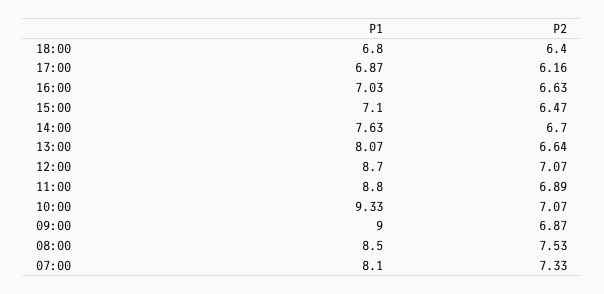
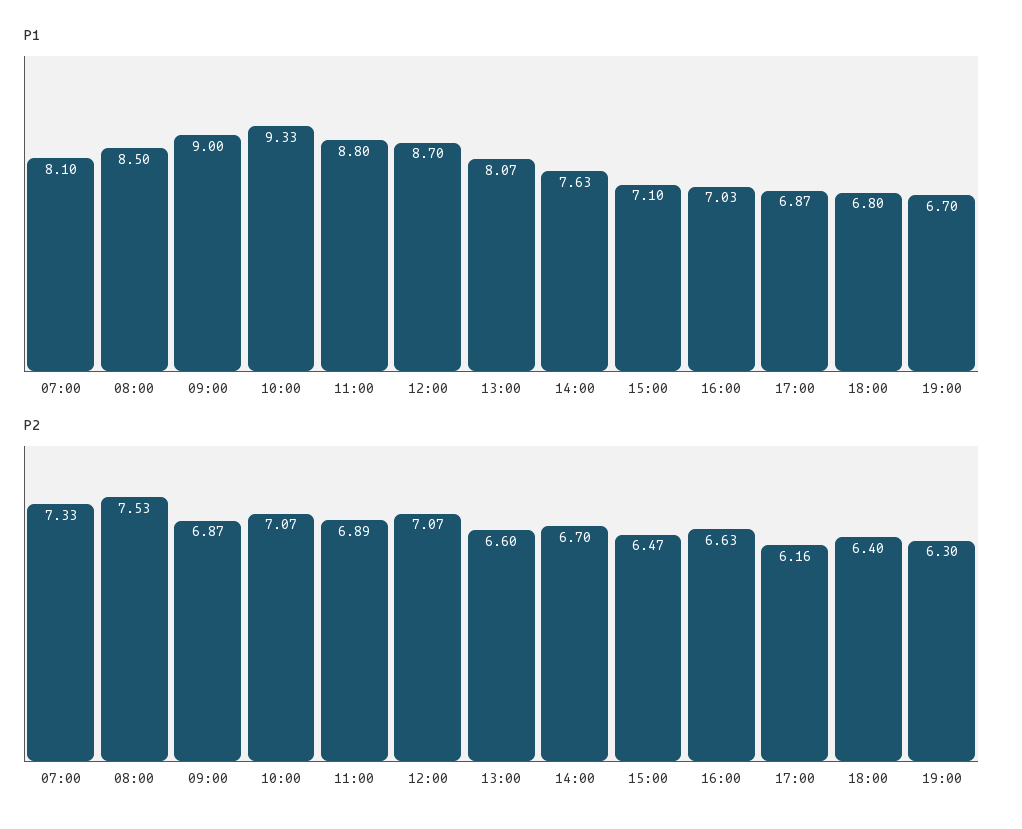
P2, 13:00: 6.64 -> 6.6
P1, 19:00: none -> 6.7
P2, 19:00: none -> 6.3

